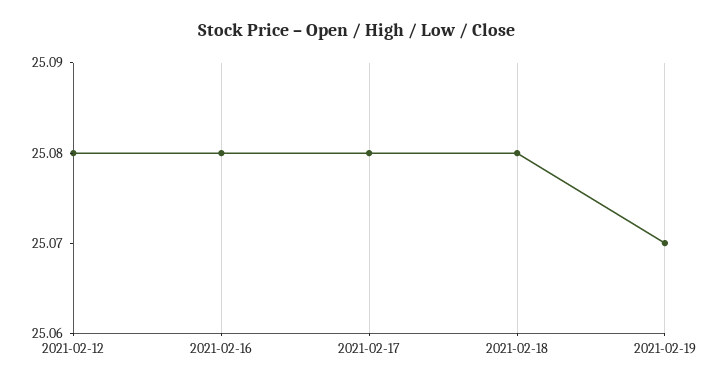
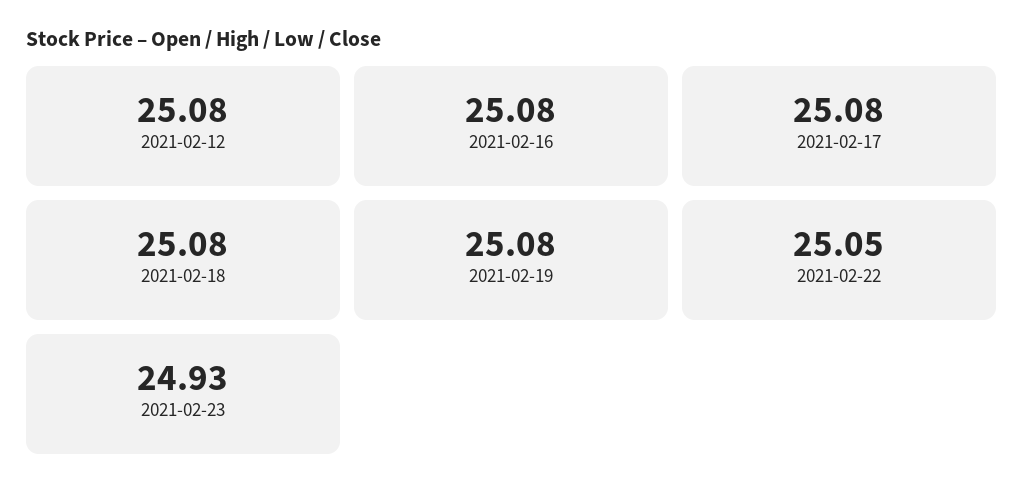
2021-02-19: 25.07 -> 25.08
2021-02-22: none -> 25.05
2021-02-23: none -> 24.93

